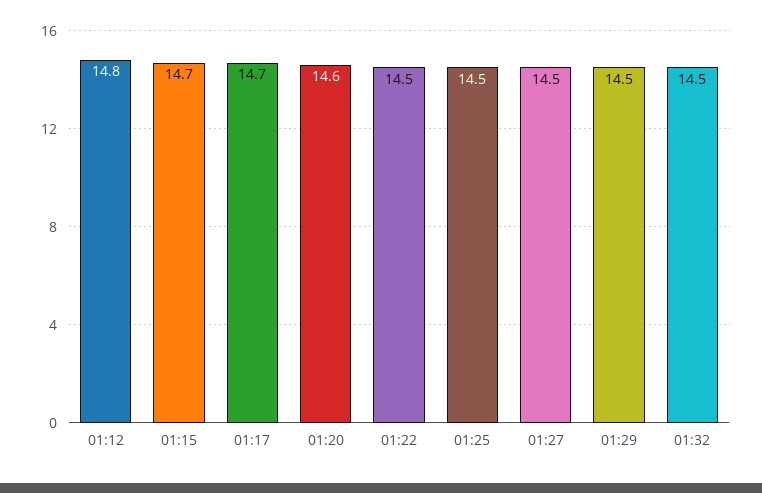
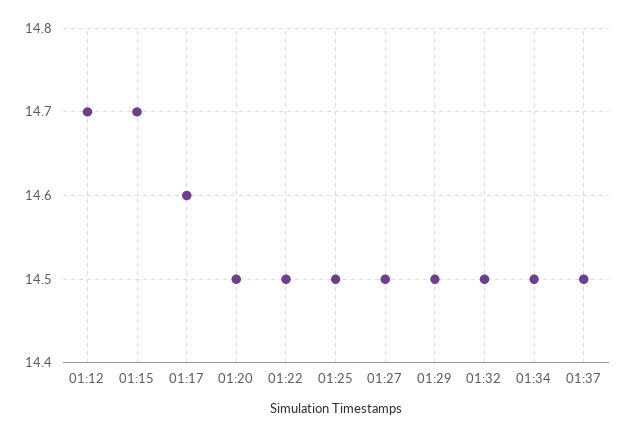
01:12: 14.8 -> 14.7
01:17: 14.7 -> 14.6
01:20: 14.6 -> 14.5
01:34: none -> 14.5
01:37: none -> 14.5

